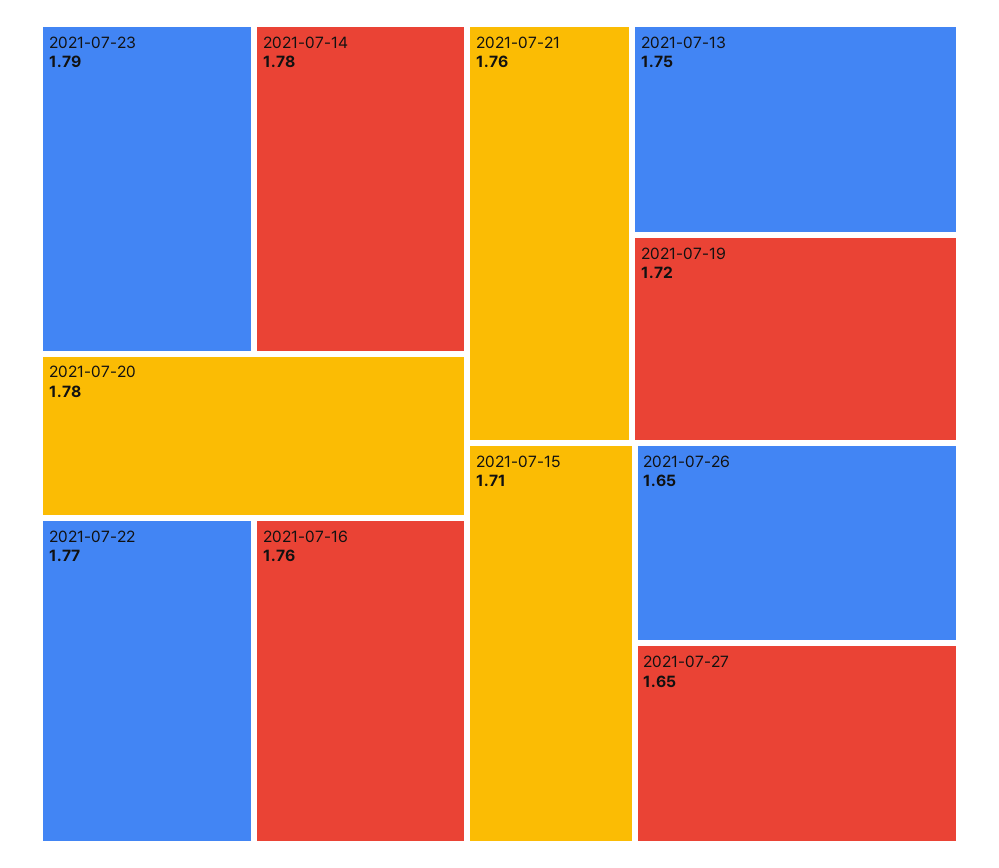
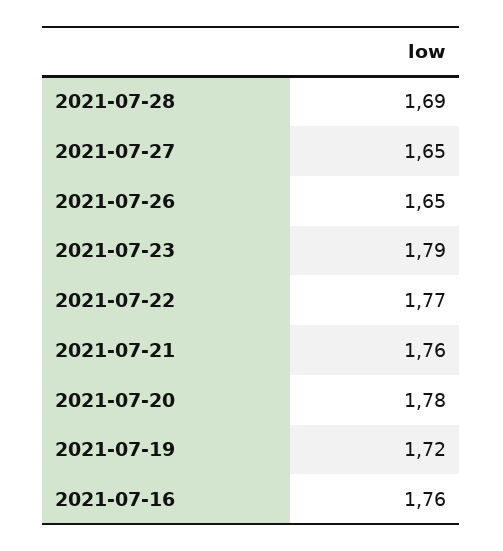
2021-07-14: 1.78 -> none
2021-07-13: 1.75 -> none
2021-07-15: 1.71 -> none
2021-07-28: none -> 1.69

